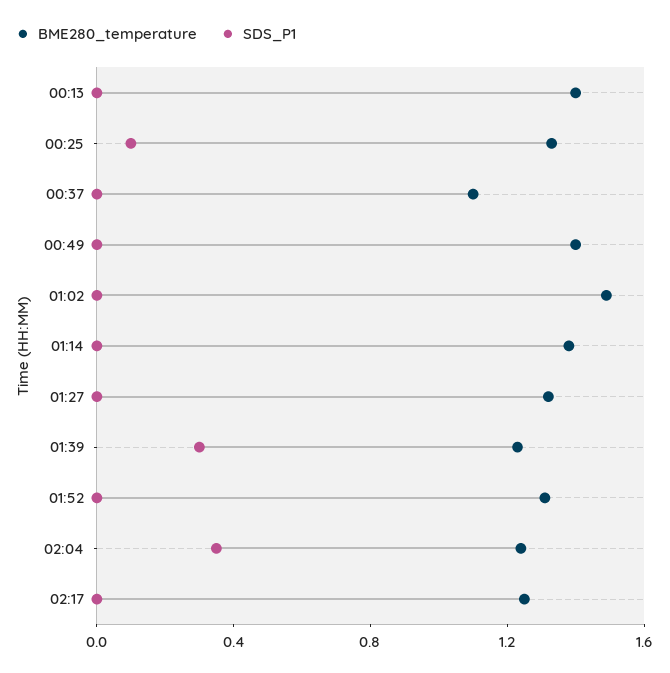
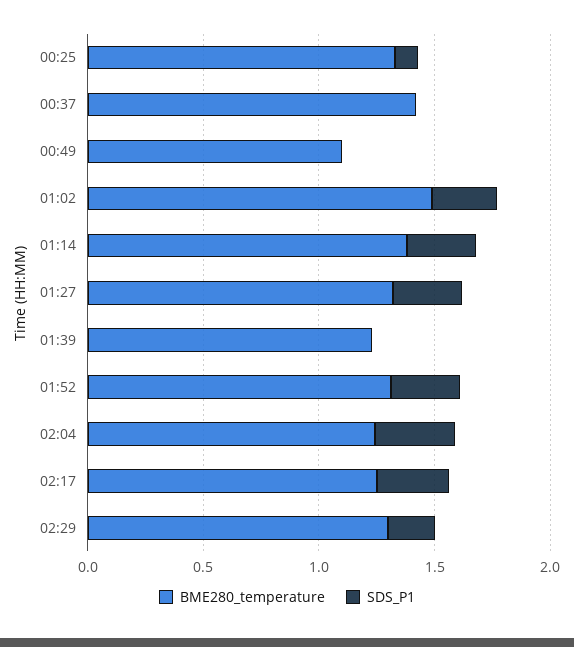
BME280_temperature, 00:13: 1.4 -> none
SDS_P1, 00:13: 0 -> none
BME280_temperature, 00:37: 1.1 -> 1.4
BME280_temperature, 00:49: 1.4 -> 1.1
SDS_P1, 01:02: 0 -> 0.3
SDS_P1, 01:14: 0 -> 0.3
SDS_P1, 01:27: 0 -> 0.3
SDS_P1, 01:39: 0.3 -> 0
SDS_P1, 01:52: 0 -> 0.3
SDS_P1, 02:17: 0 -> 0.3
BME280_temperature, 02:29: none -> 1.3
SDS_P1, 02:29: none -> 0.2

